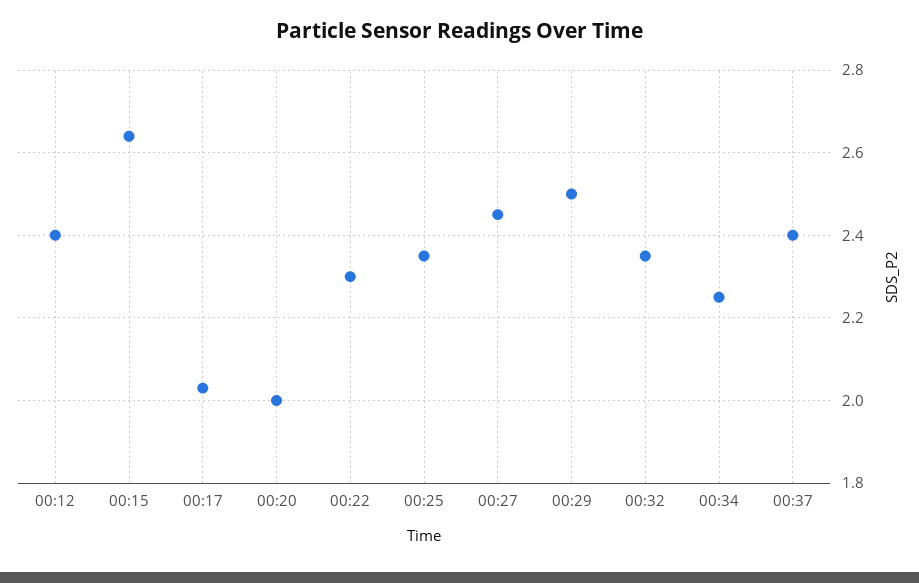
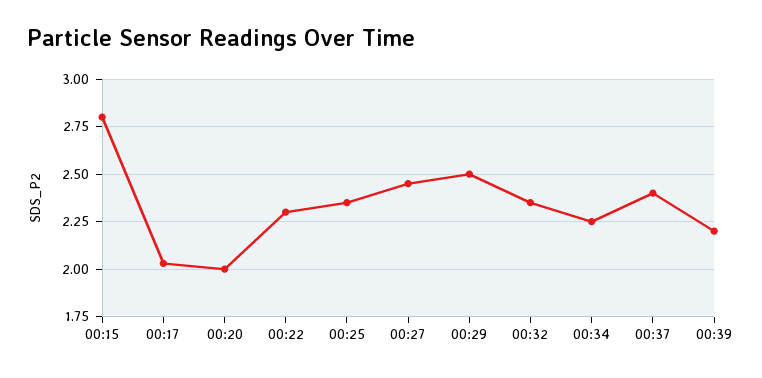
00:12: 2.4 -> none
00:15: 2.65 -> 2.8
00:39: none -> 2.2

